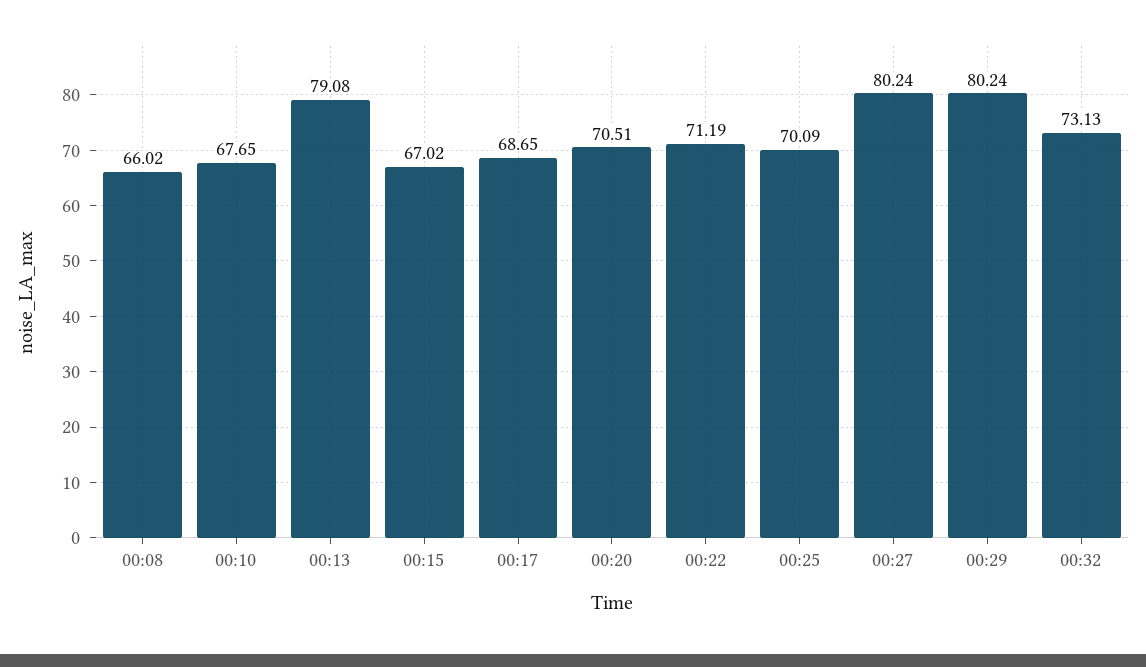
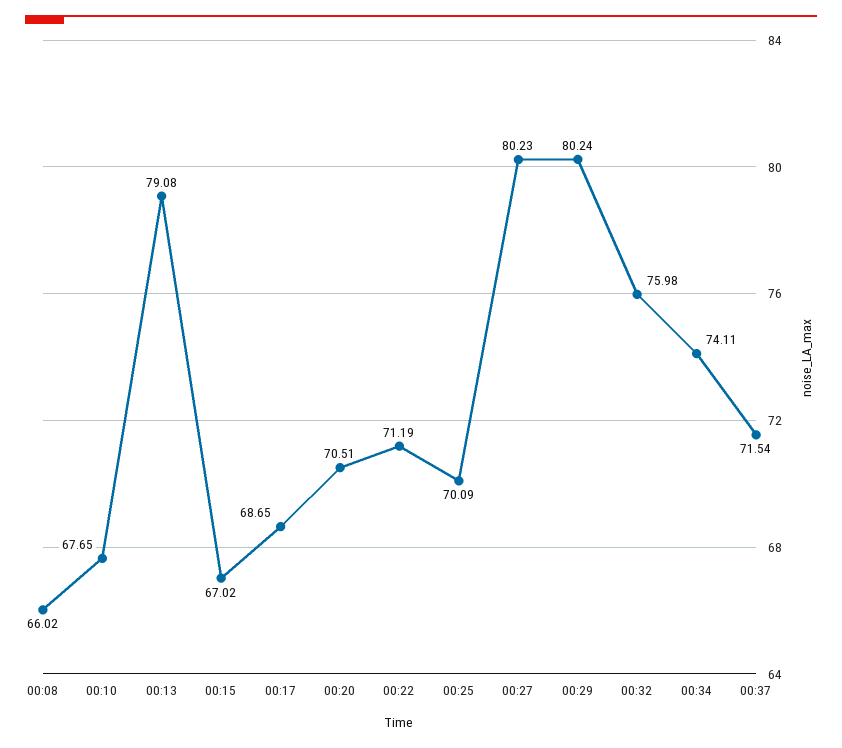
00:27: 80.24 -> 80.23
00:32: 73.13 -> 75.98
00:34: none -> 74.11
00:37: none -> 71.54

